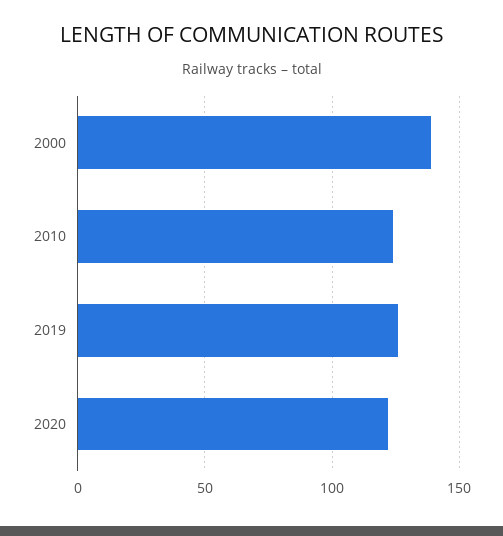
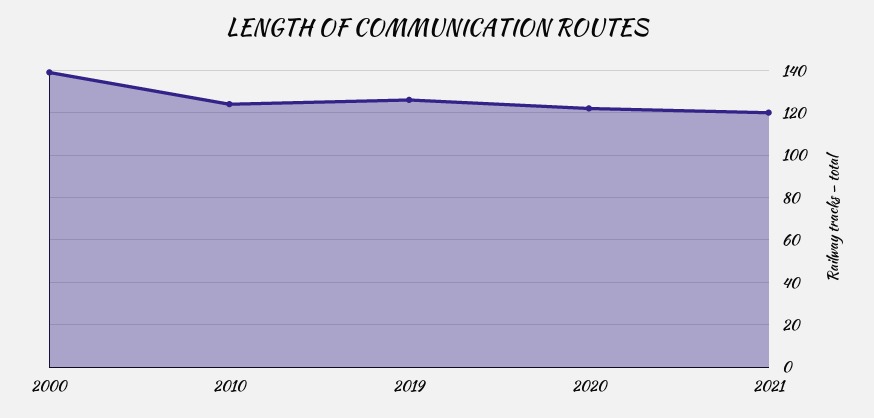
2021: none -> 120

